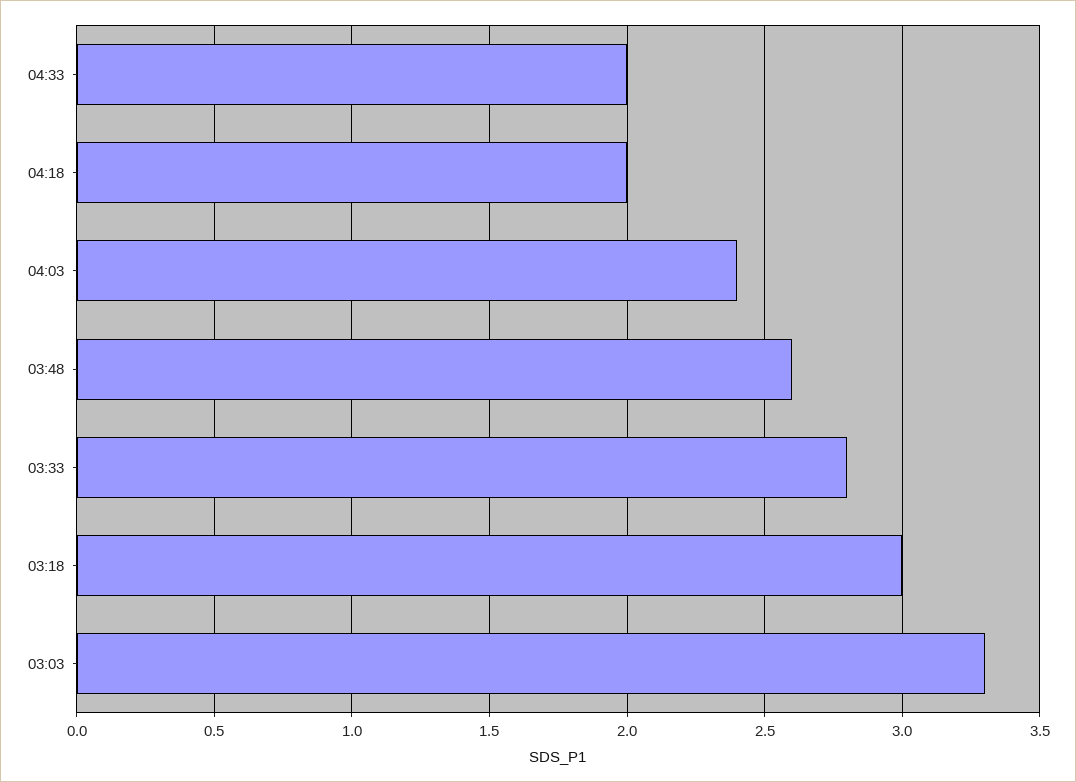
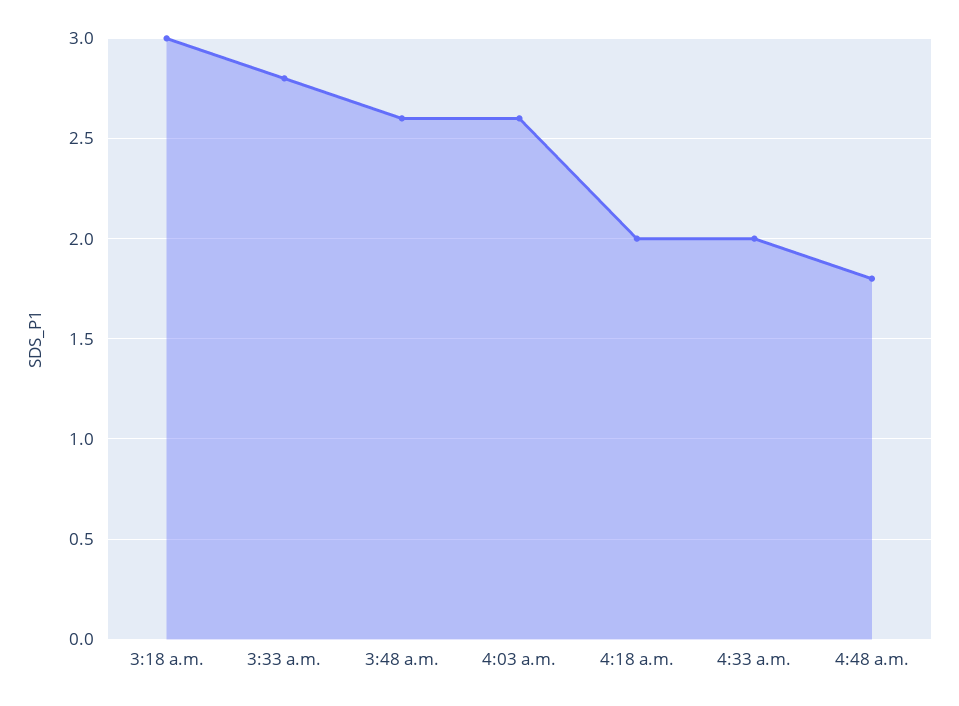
04:03: 2.4 -> 2.6
03:03: 3.3 -> none
4:48 a.m.: none -> 1.8

